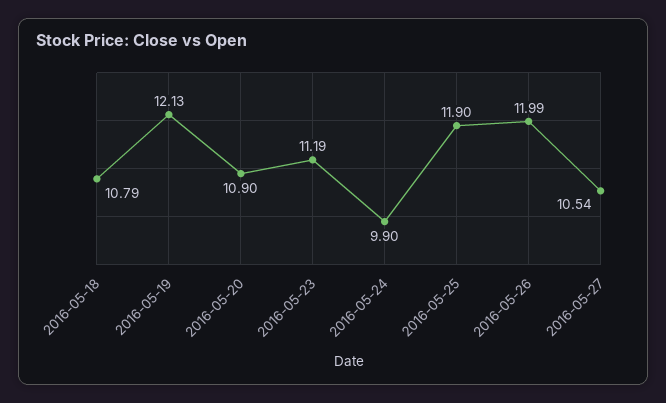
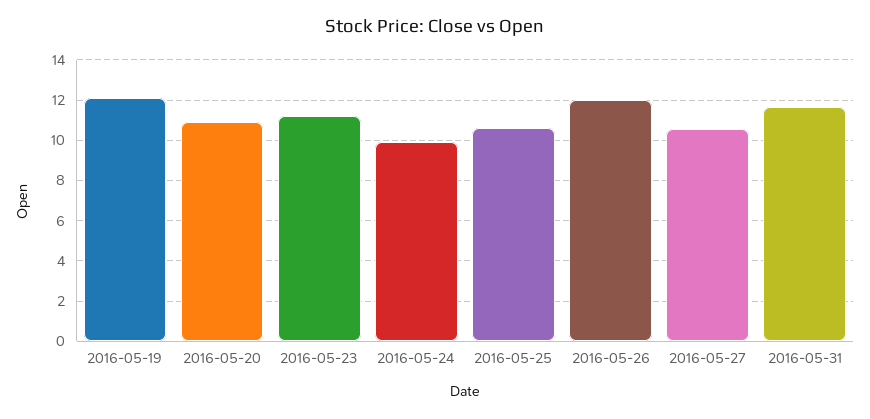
2016-05-18: 10.79 -> none
2016-05-25: 11.9 -> 10.5
2016-05-31: none -> 11.5

